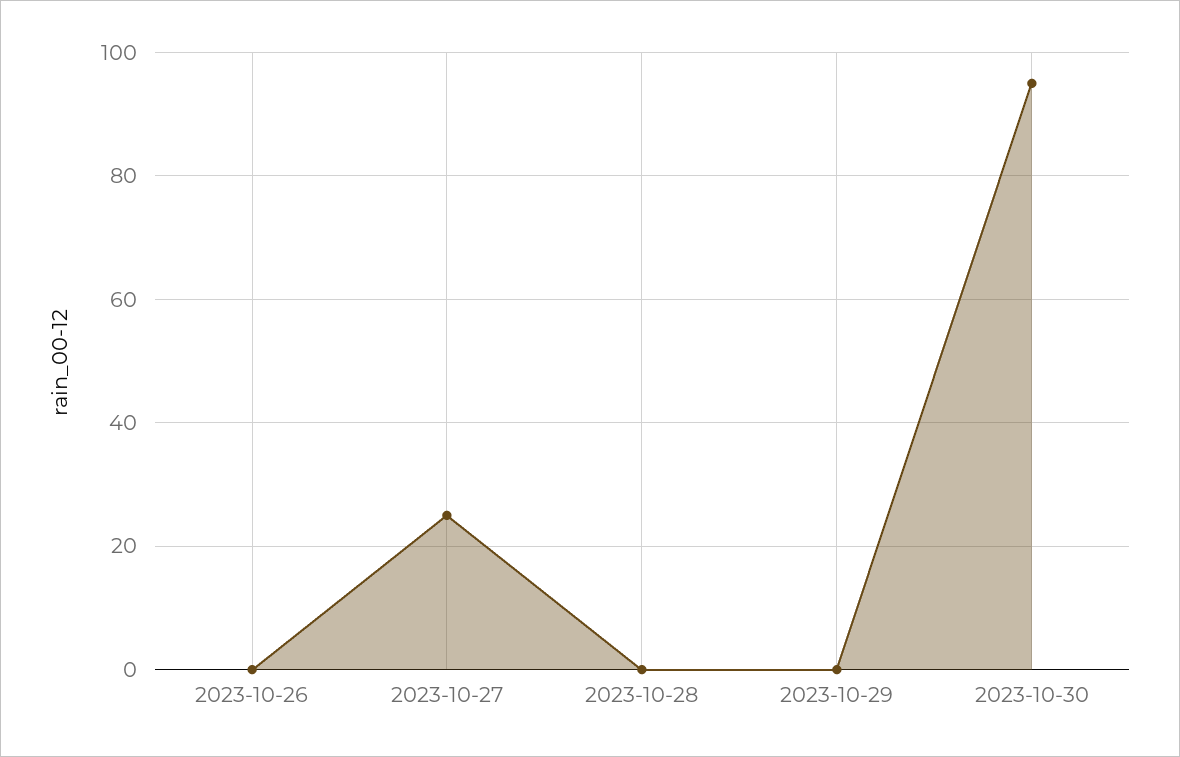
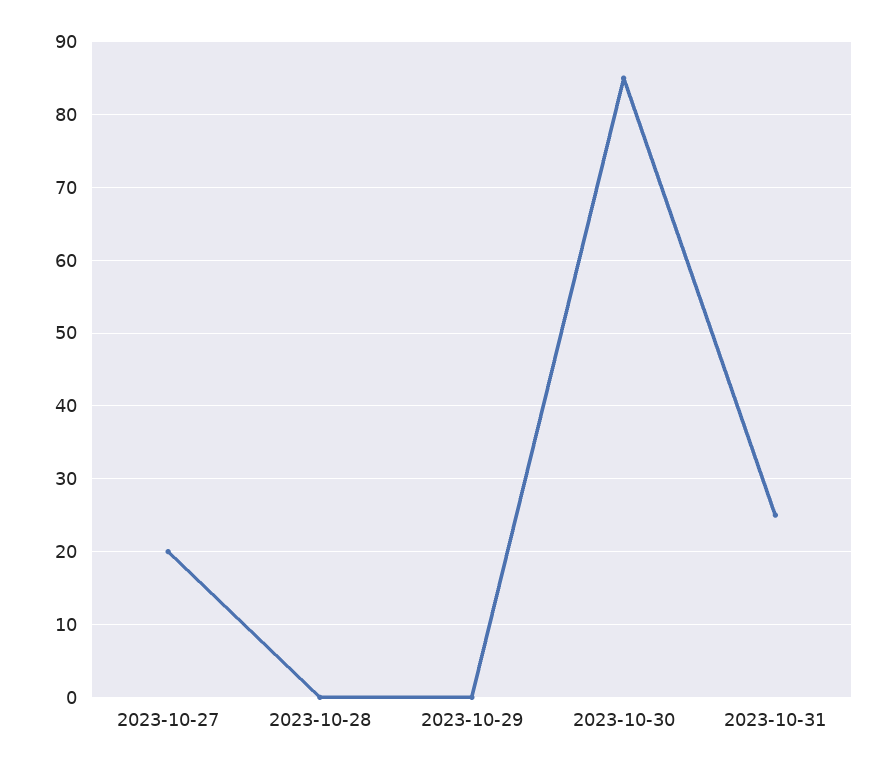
2023-10-26: 0 -> none
2023-10-27: 25 -> 20
2023-10-30: 95 -> 85
2023-10-31: none -> 25

